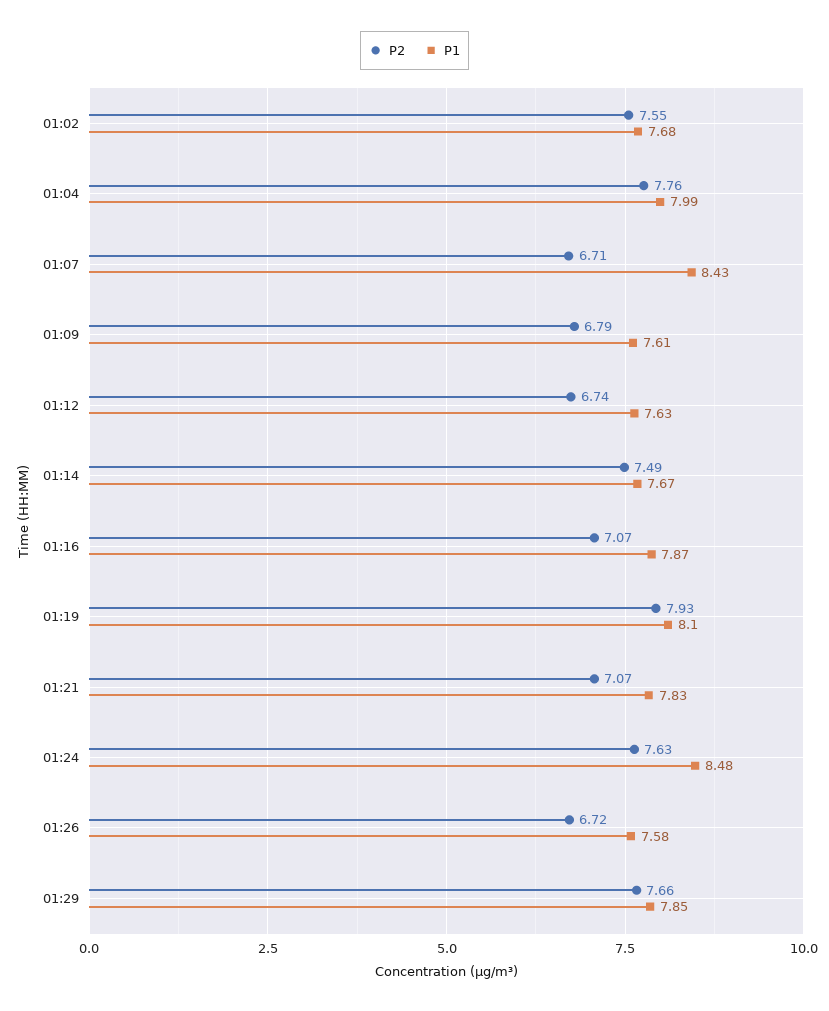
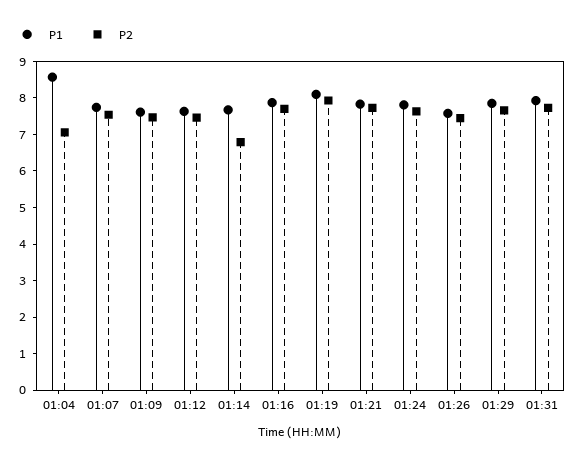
P2, 01:02: 7.55 -> none
P1, 01:02: 7.68 -> none
P2, 01:04: 7.76 -> 7
P1, 01:04: 7.99 -> 8.5
P2, 01:07: 6.71 -> 7.5
P1, 01:07: 8.43 -> 7.75
P2, 01:09: 6.79 -> 7.5
P2, 01:12: 6.74 -> 7.5
P2, 01:14: 7.49 -> 6.75
P2, 01:16: 7.07 -> 7.75
P2, 01:21: 7.07 -> 7.75
P1, 01:24: 8.48 -> 7.75
P2, 01:26: 6.72 -> 7.5
P1, 01:31: none -> 8
P2, 01:31: none -> 7.75

